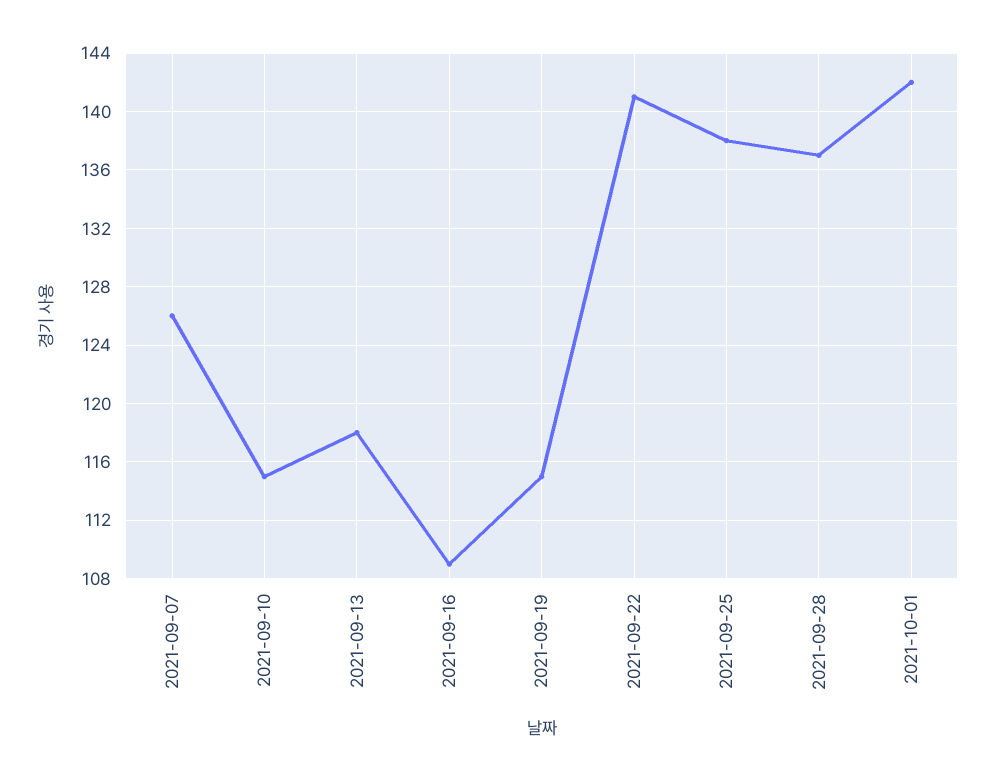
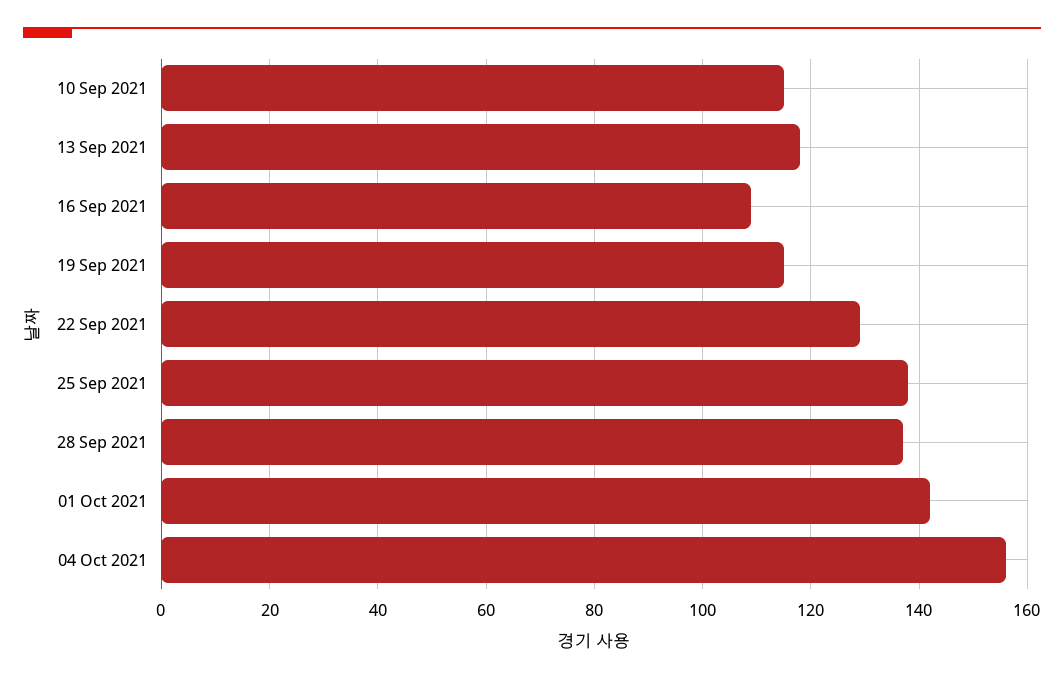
2021-09-07: 126 -> none
2021-09-22: 141 -> 130
04 Oct 2021: none -> 155

